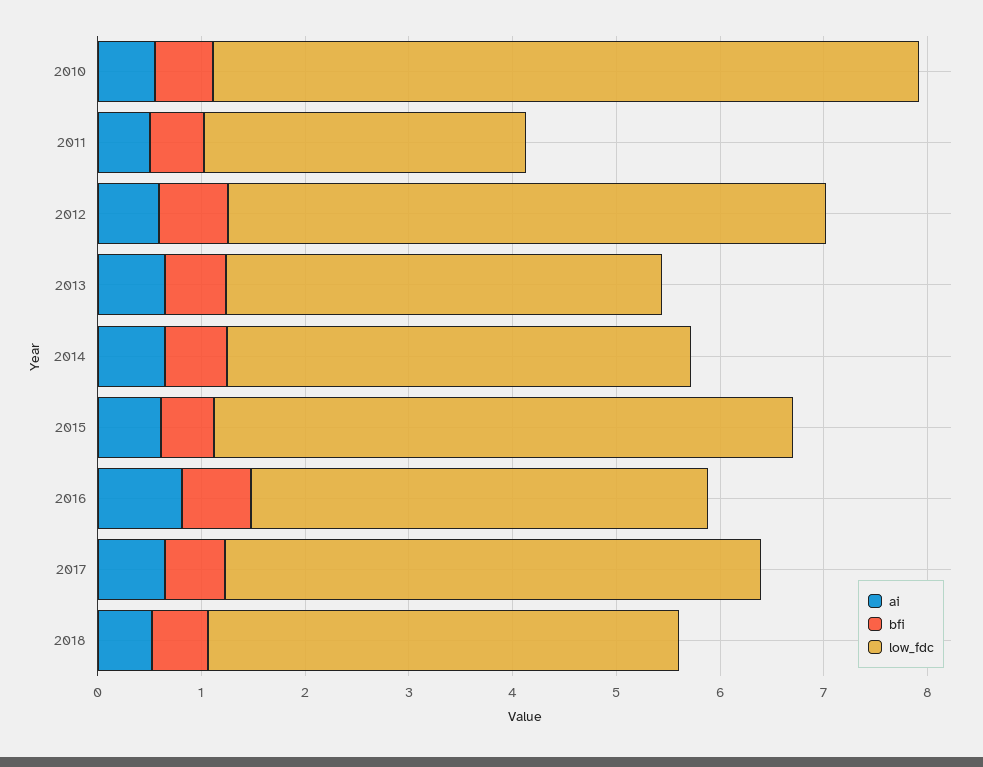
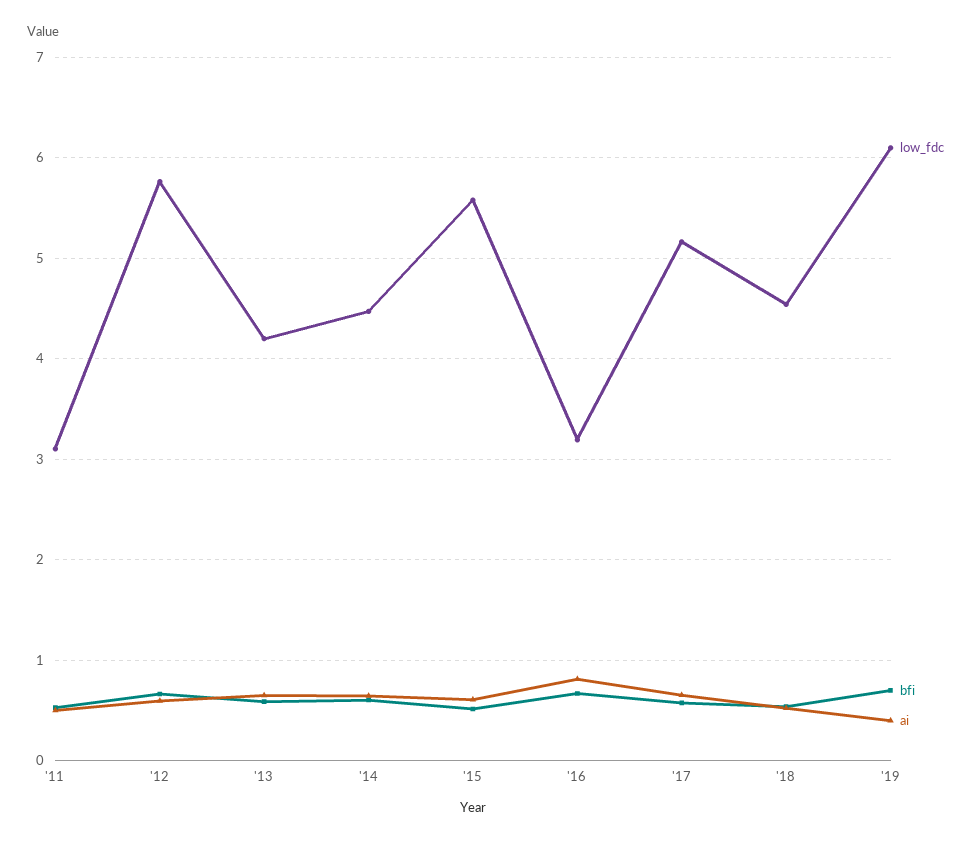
ai, 2010: 0.6 -> none
bfi, 2010: 0.6 -> none
low_fdc, 2010: 6.8 -> none
low_fdc, 2016: 4.4 -> 3.2
low_fdc, '19: none -> 6.1
bfi, '19: none -> 0.7
ai, '19: none -> 0.4

